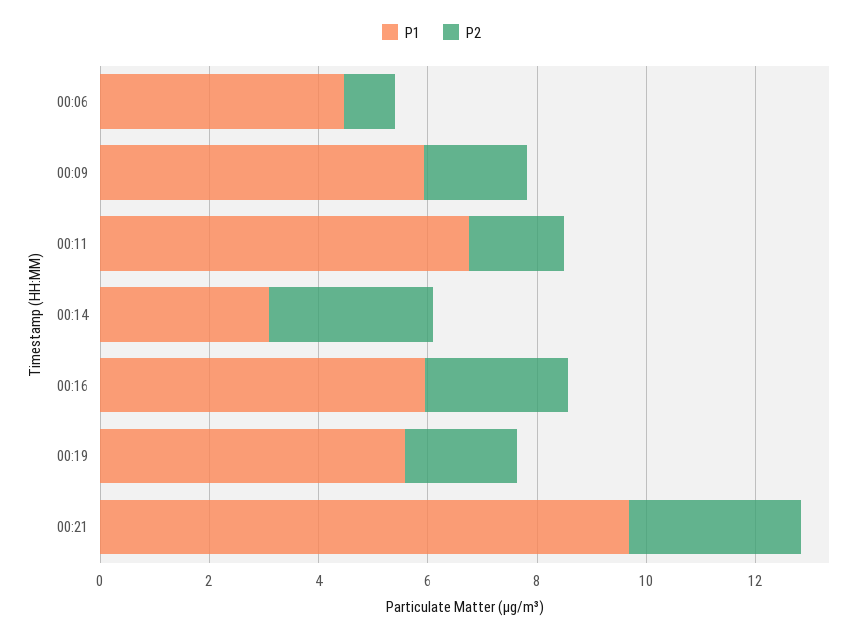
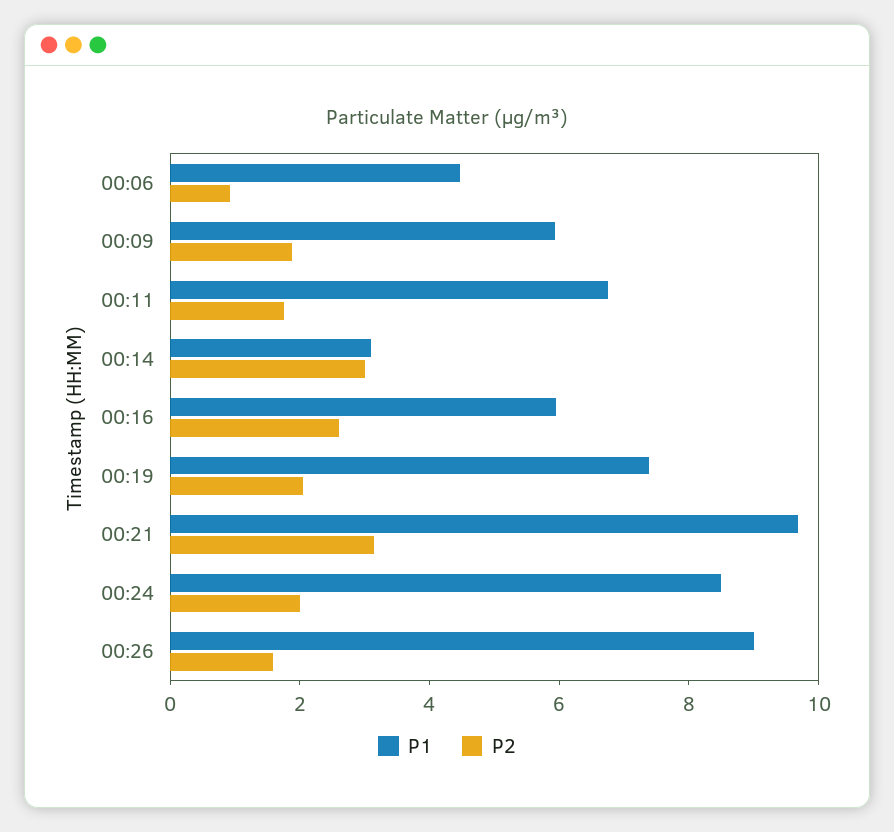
P1, 00:19: 5.5 -> 7.5
P1, 00:24: none -> 8.5
P2, 00:24: none -> 2
P1, 00:26: none -> 9
P2, 00:26: none -> 1.5

